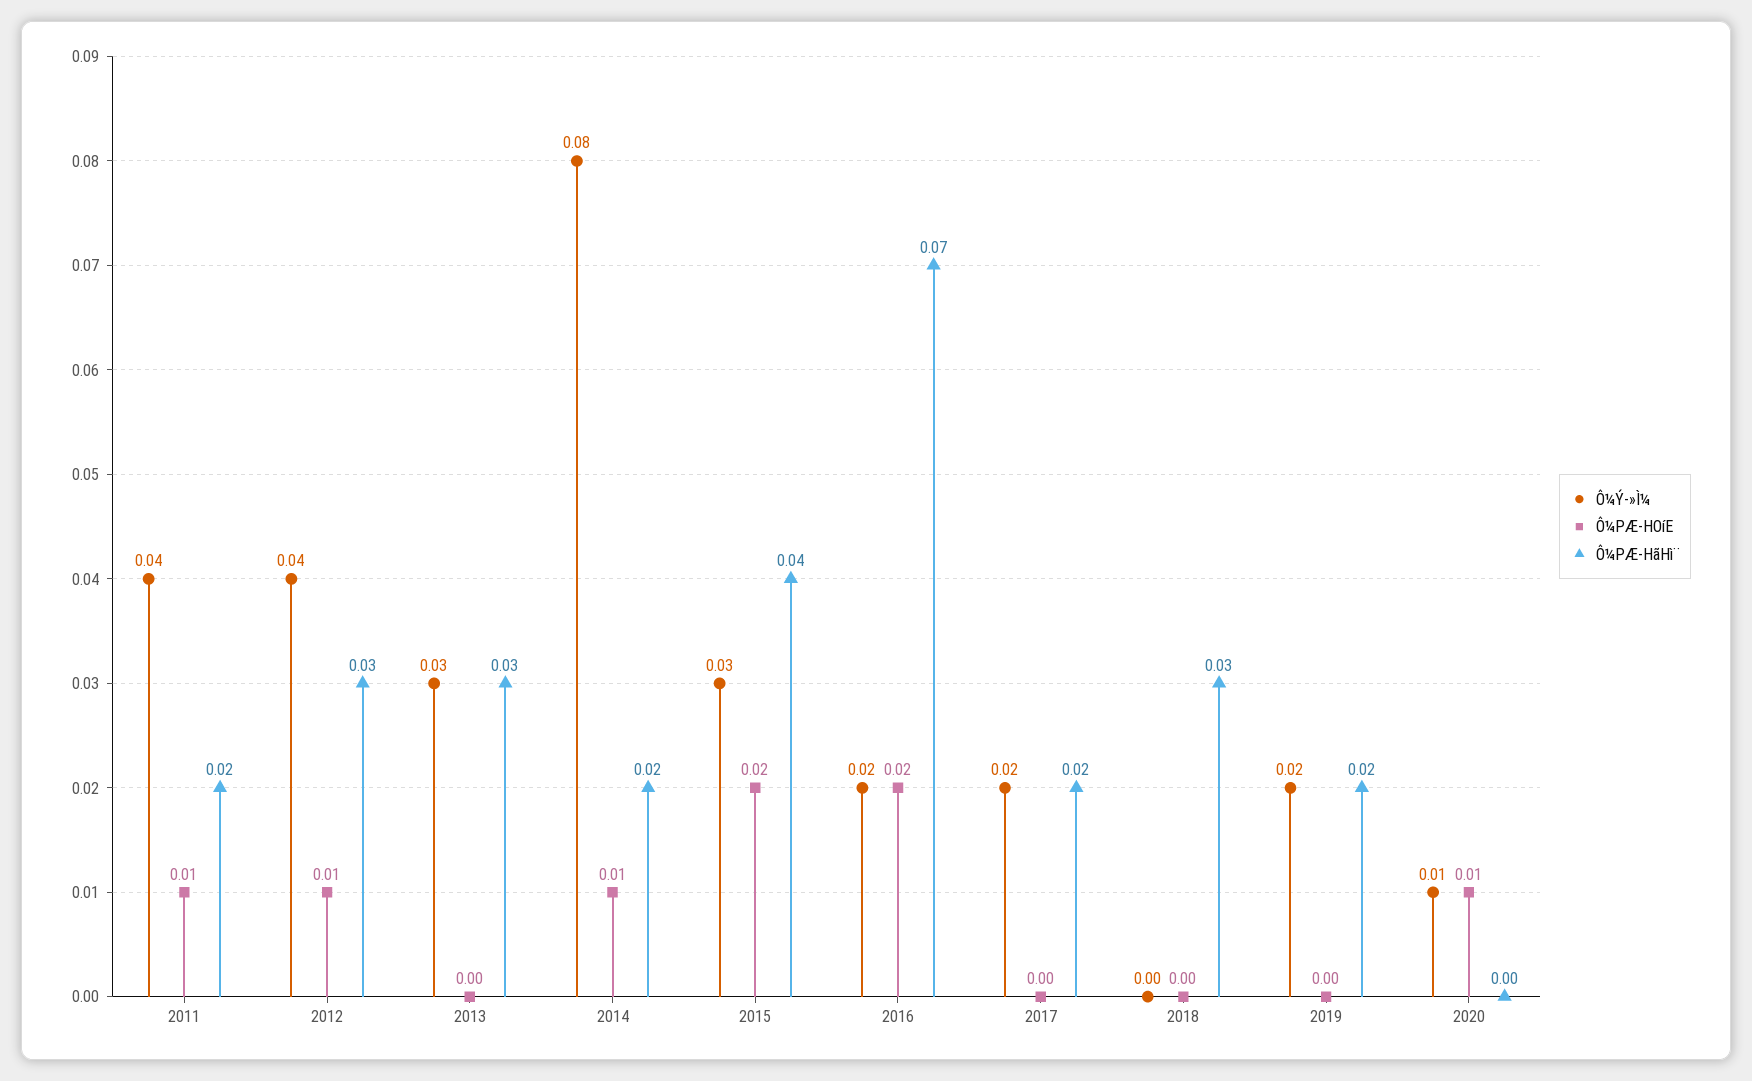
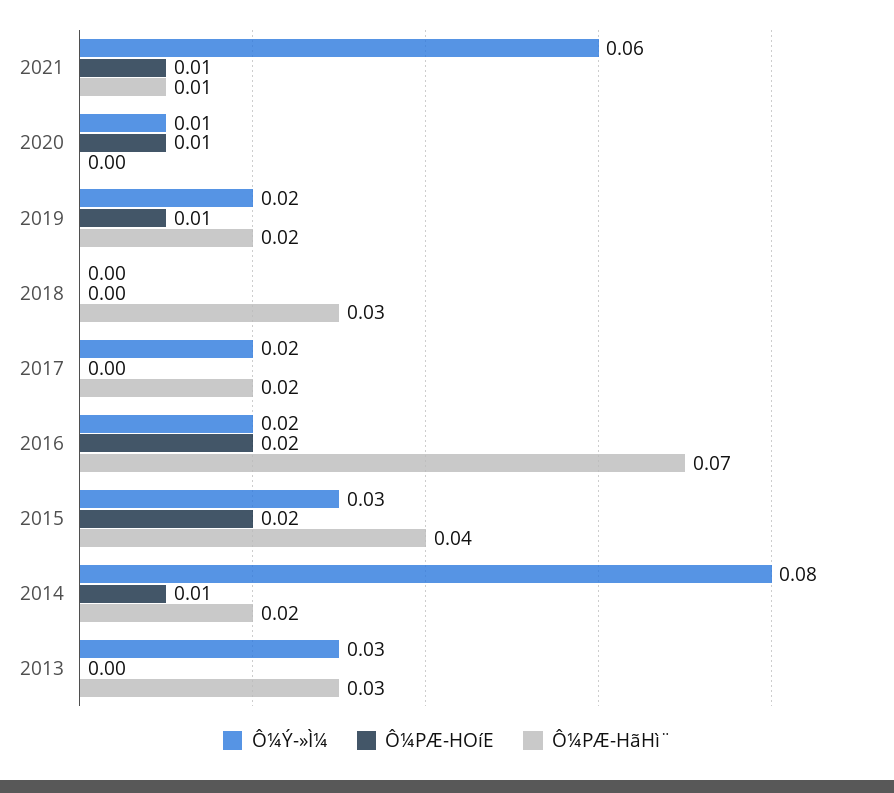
Ô¼Ý-»Ì¼, 2011: 0.04 -> none
Ô¼PÆ-HOíE, 2011: 0.01 -> none
Ô¼PÆ-HãHì¨, 2011: 0.02 -> none
Ô¼Ý-»Ì¼, 2012: 0.04 -> none
Ô¼PÆ-HOíE, 2012: 0.01 -> none
Ô¼PÆ-HãHì¨, 2012: 0.03 -> none
Ô¼PÆ-HOíE, 2019: 0 -> 0.01
Ô¼Ý-»Ì¼, 2021: none -> 0.06
Ô¼PÆ-HOíE, 2021: none -> 0.01
Ô¼PÆ-HãHì¨, 2021: none -> 0.01

